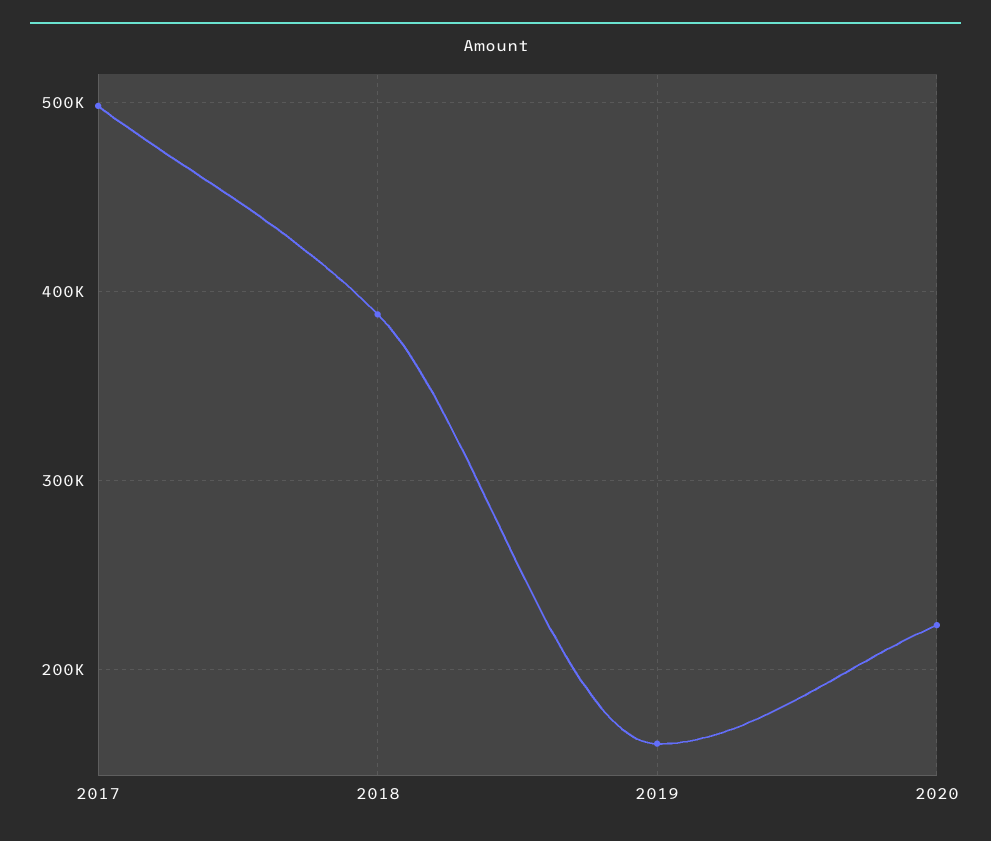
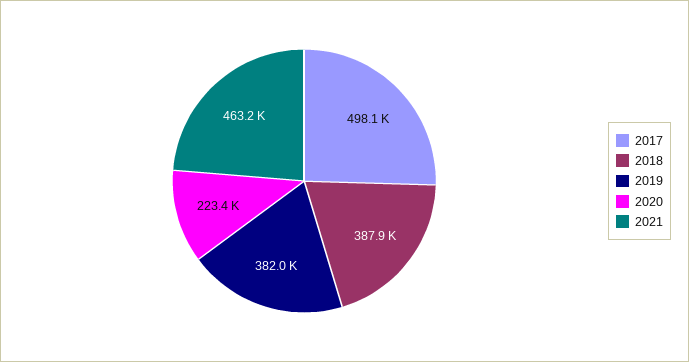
2019: 160000 -> 382000
2021: none -> 463200

